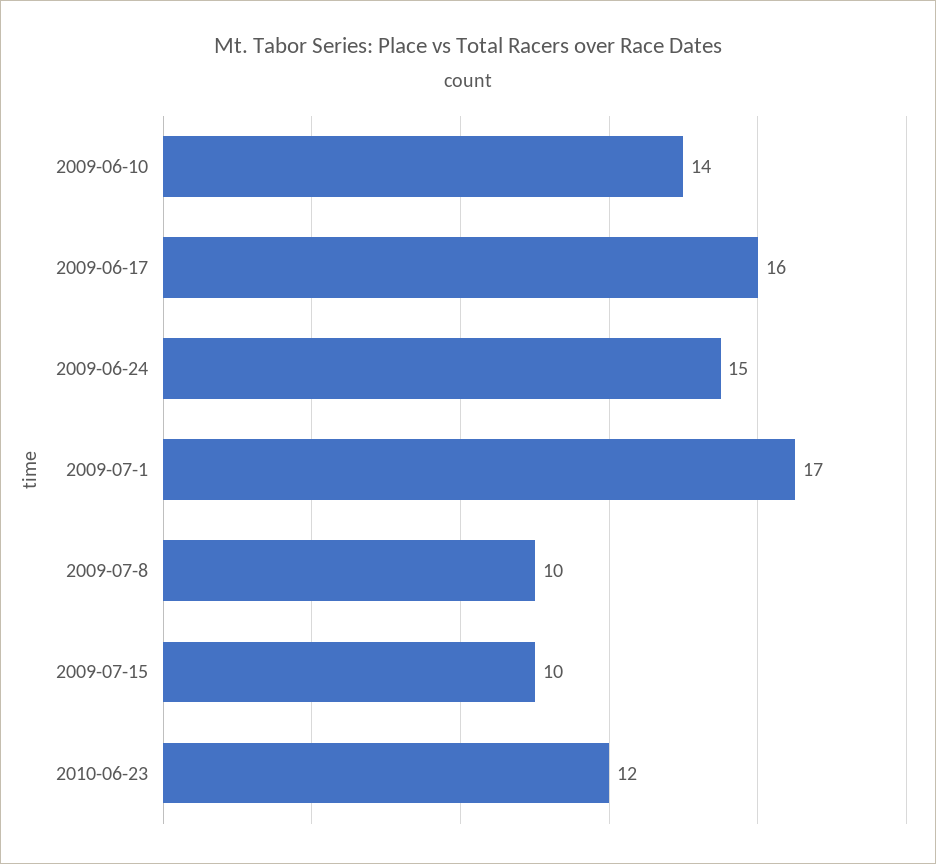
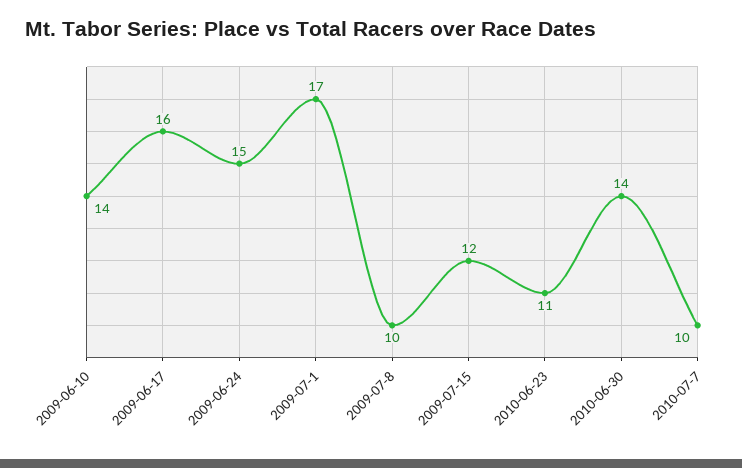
2009-07-15: 10 -> 12
2010-06-23: 12 -> 11
2010-06-30: none -> 14
2010-07-7: none -> 10

